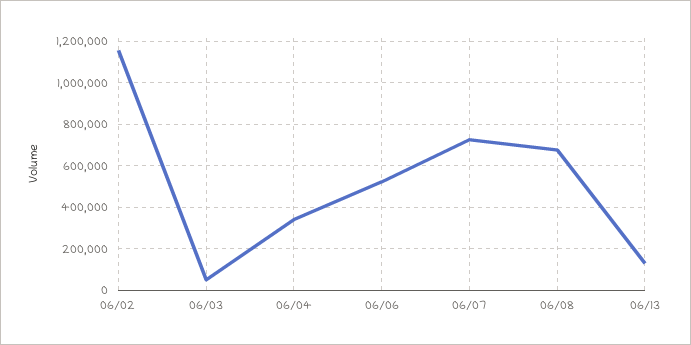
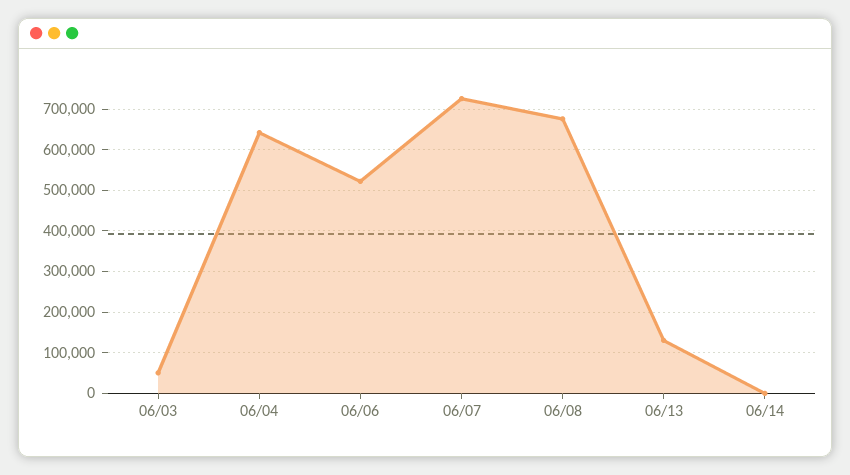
06/02: 1150000 -> none
06/04: 350000 -> 640000
06/14: none -> 0

